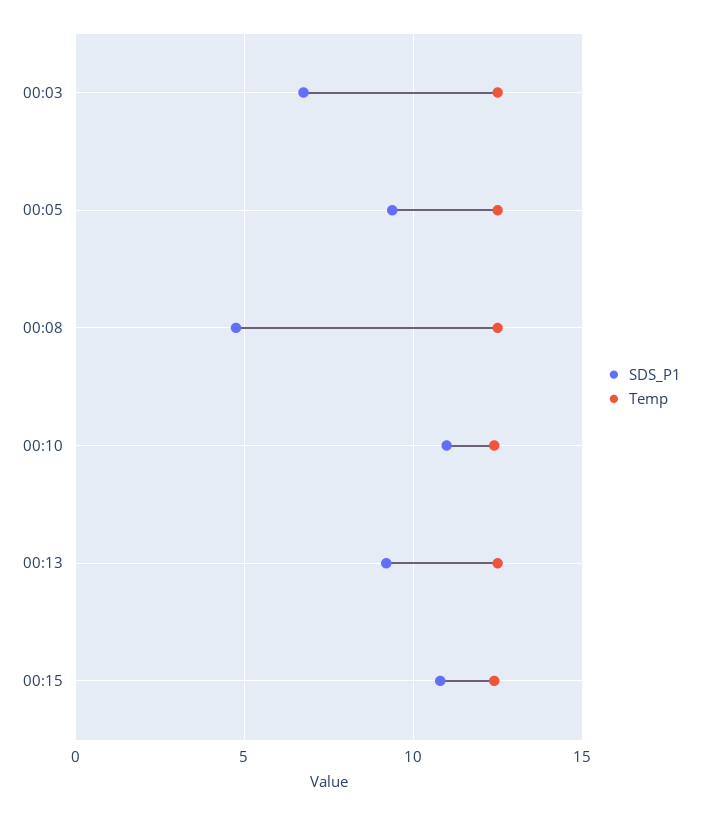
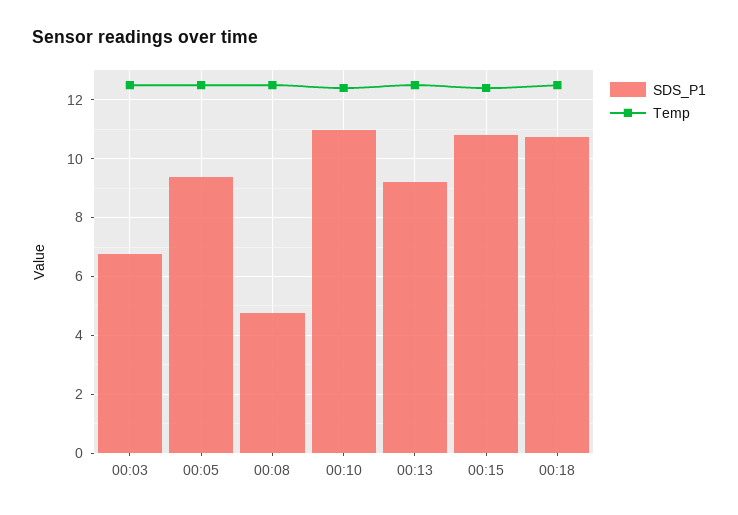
SDS_P1, 00:18: none -> 10.75
Temp, 00:18: none -> 12.5

